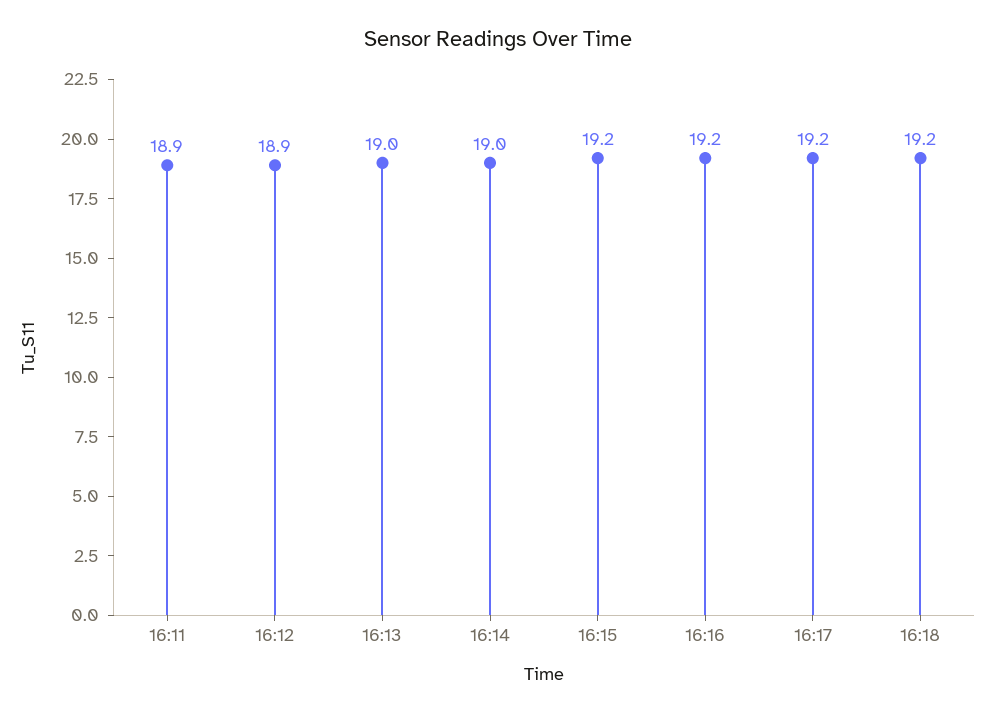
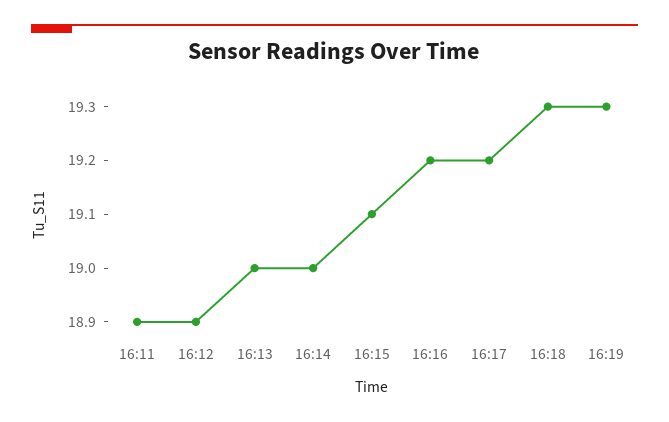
16:15: 19.2 -> 19.1
16:18: 19.2 -> 19.3
16:19: none -> 19.3

